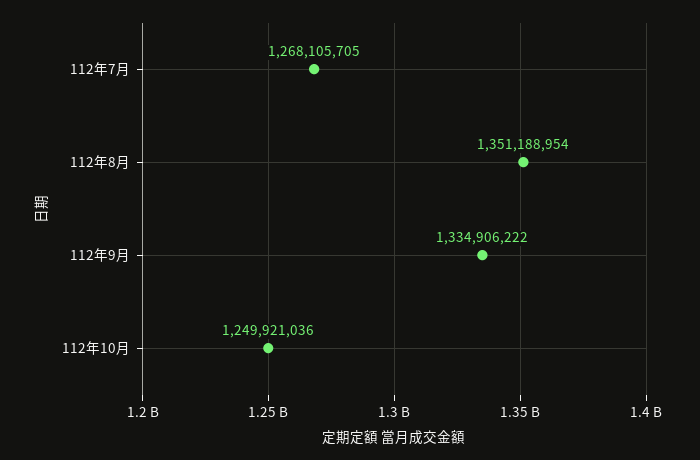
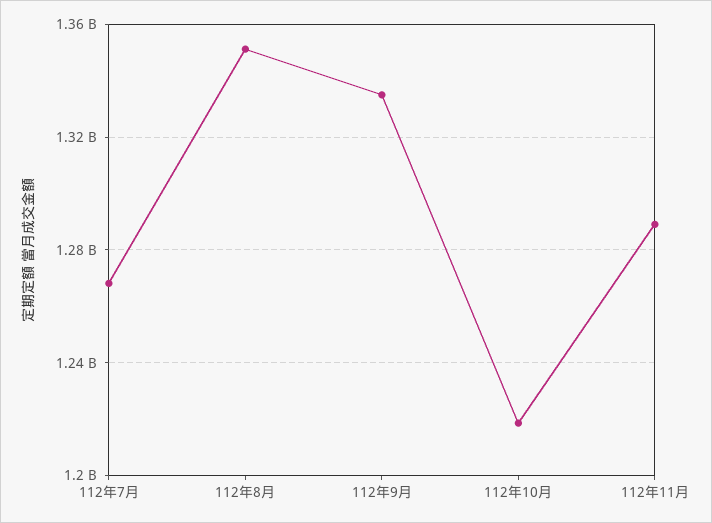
112年10月: 1249921036 -> 1220000000
112年11月: none -> 1290000000

